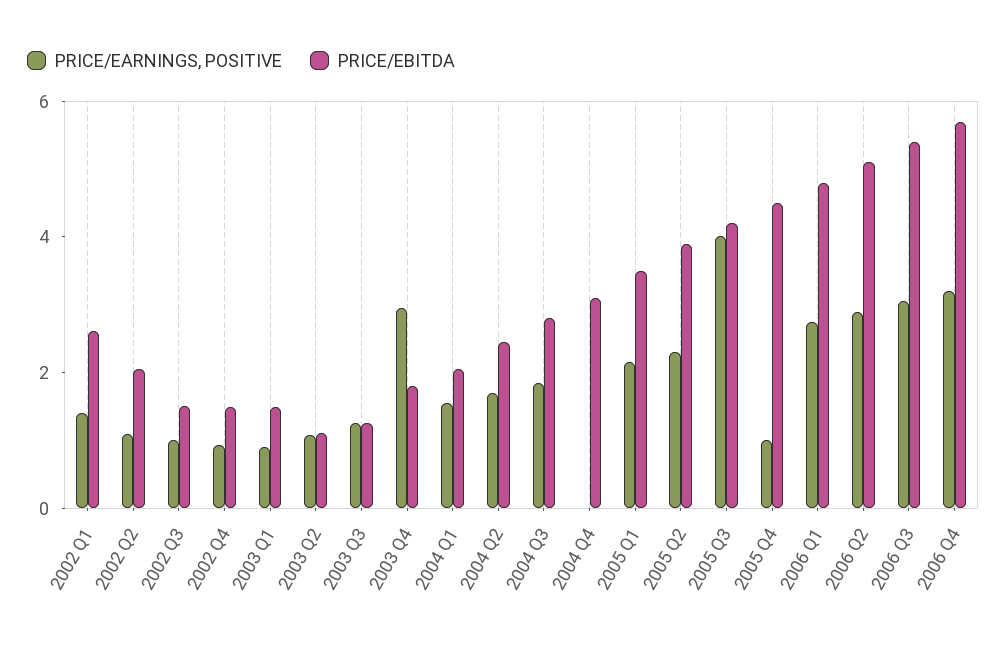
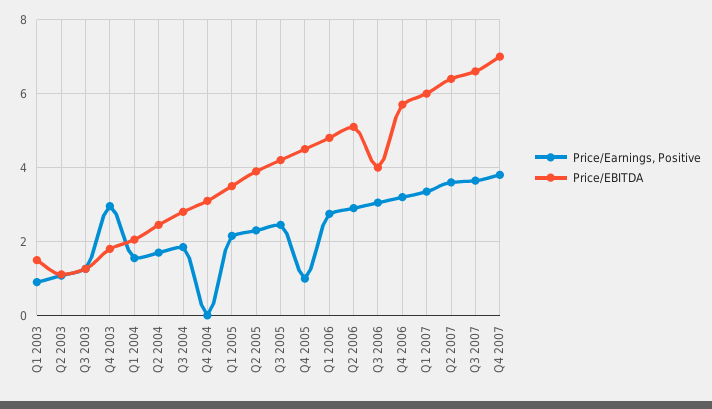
PRICE/EARNINGS, POSITIVE, 2002 Q1: 1.5 -> none
PRICE/EBITDA, 2002 Q1: 2.5 -> none
PRICE/EARNINGS, POSITIVE, 2002 Q2: 1 -> none
PRICE/EBITDA, 2002 Q2: 2 -> none
PRICE/EARNINGS, POSITIVE, 2002 Q3: 1 -> none
PRICE/EBITDA, 2002 Q3: 1.5 -> none
PRICE/EARNINGS, POSITIVE, 2002 Q4: 1 -> none
PRICE/EBITDA, 2002 Q4: 1.5 -> none
PRICE/EARNINGS, POSITIVE, 2005 Q3: 4 -> 2.4
PRICE/EBITDA, 2006 Q3: 5.5 -> 4
PRICE/EARNINGS, POSITIVE, Q1 2007: none -> 3.4
PRICE/EBITDA, Q1 2007: none -> 6
PRICE/EARNINGS, POSITIVE, Q2 2007: none -> 3.6
PRICE/EBITDA, Q2 2007: none -> 6.4
PRICE/EARNINGS, POSITIVE, Q3 2007: none -> 3.6
PRICE/EBITDA, Q3 2007: none -> 6.6
PRICE/EARNINGS, POSITIVE, Q4 2007: none -> 3.8
PRICE/EBITDA, Q4 2007: none -> 7

